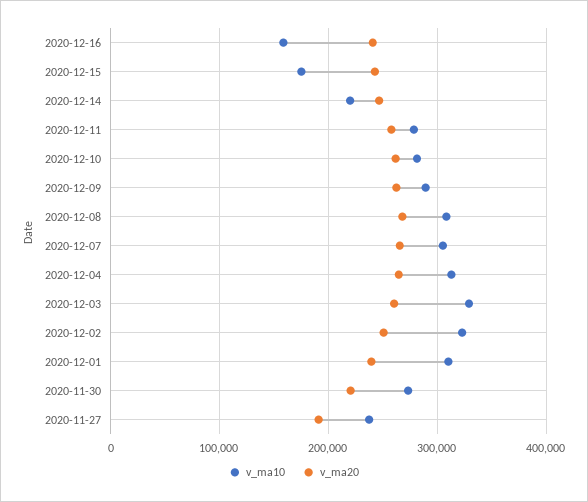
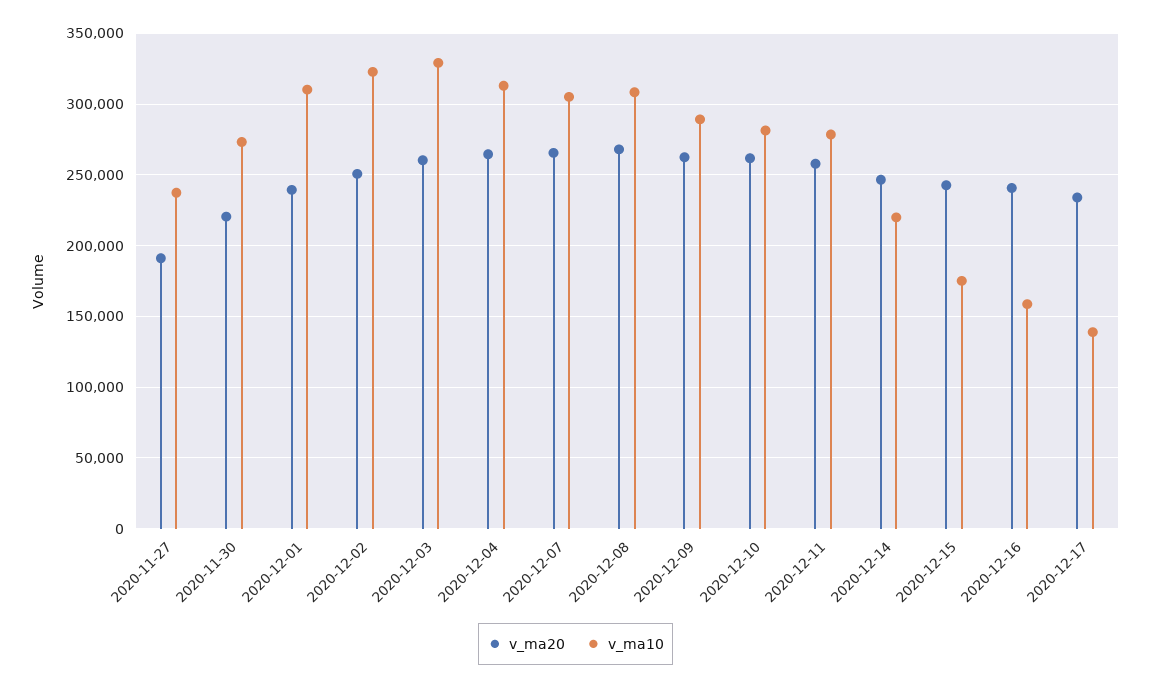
v_ma20, 2020-12-17: none -> 235000
v_ma10, 2020-12-17: none -> 140000

